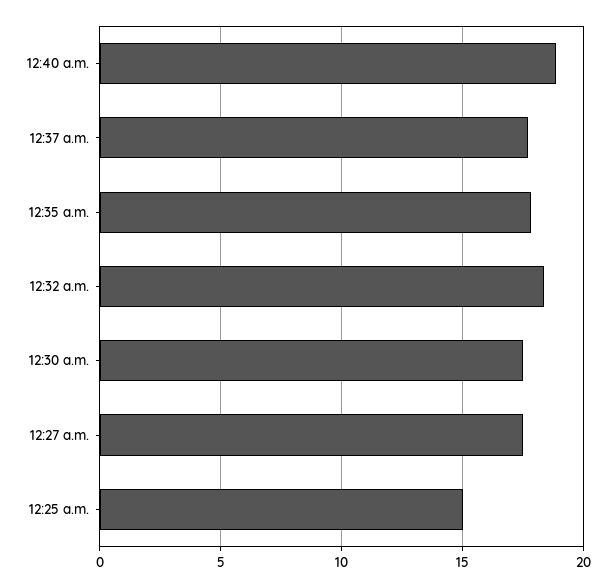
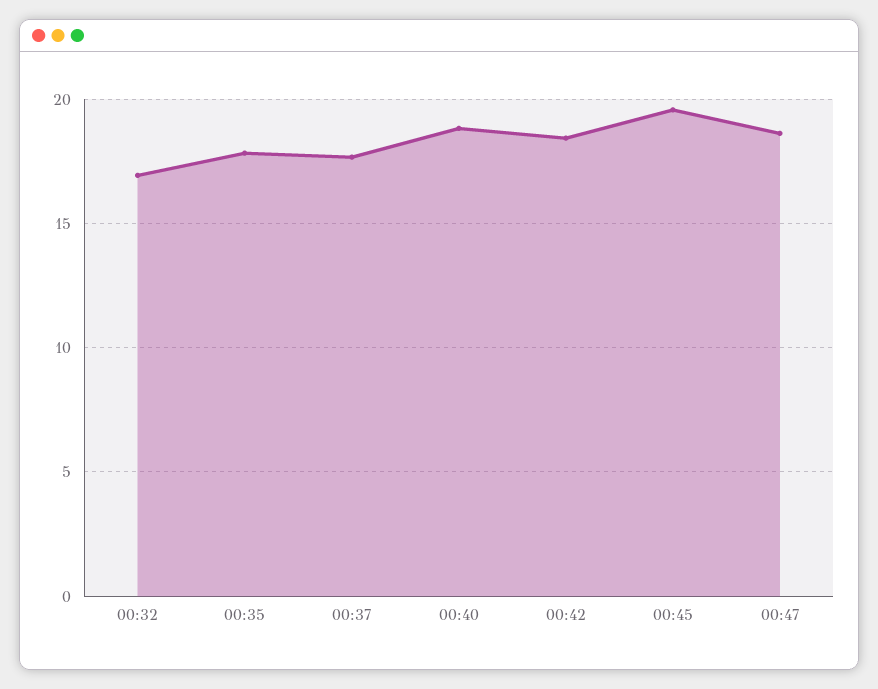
12:32 a.m.: 18.5 -> 17
12:30 a.m.: 17.5 -> none
12:27 a.m.: 17.5 -> none
12:25 a.m.: 15 -> none
00:42: none -> 18.5
00:45: none -> 19.5
00:47: none -> 18.5

